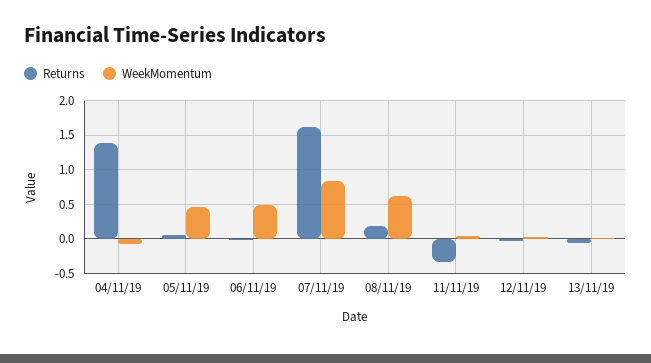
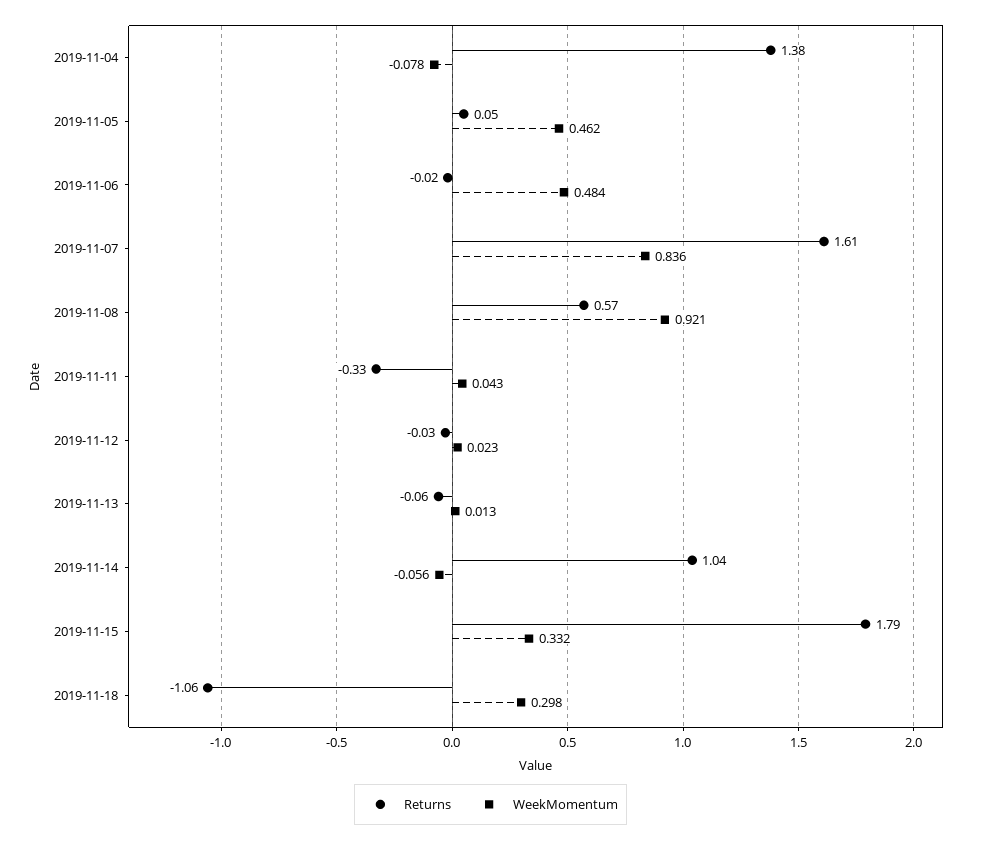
Returns, 08/11/19: 0.2 -> 0.57
WeekMomentum, 08/11/19: 0.6 -> 0.921
Returns, 2019-11-14: none -> 1.04
WeekMomentum, 2019-11-14: none -> -0.056
Returns, 2019-11-15: none -> 1.79
WeekMomentum, 2019-11-15: none -> 0.332
Returns, 2019-11-18: none -> -1.06
WeekMomentum, 2019-11-18: none -> 0.298

